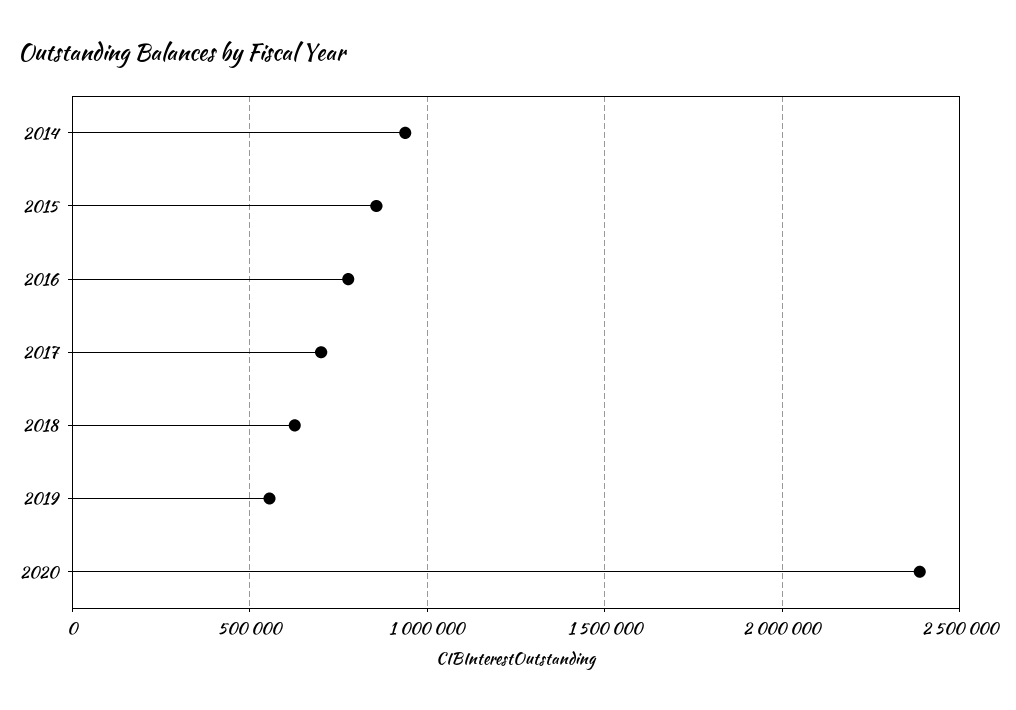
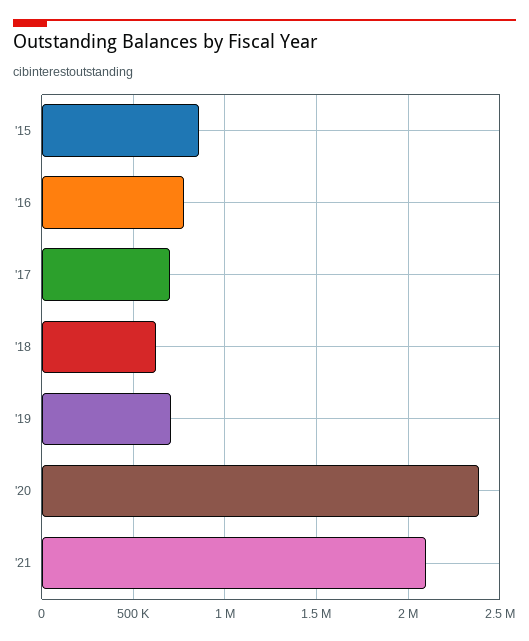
2014: 950000 -> none
2019: 550000 -> 700000
'21: none -> 2100000

